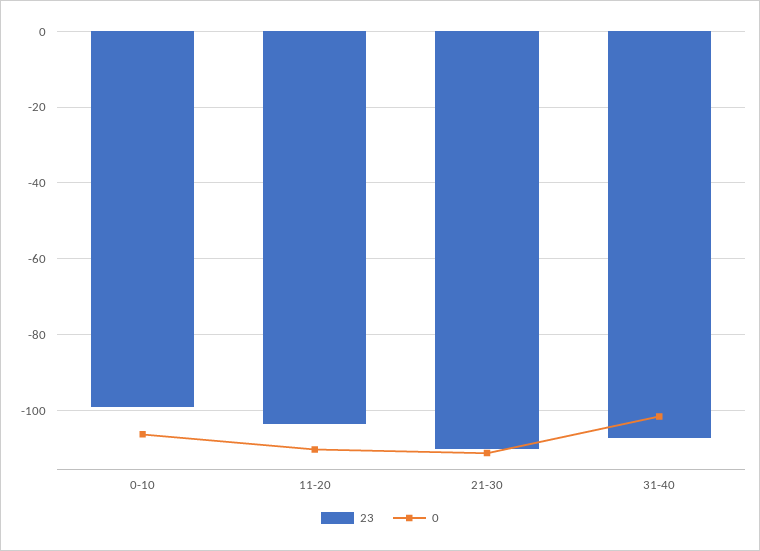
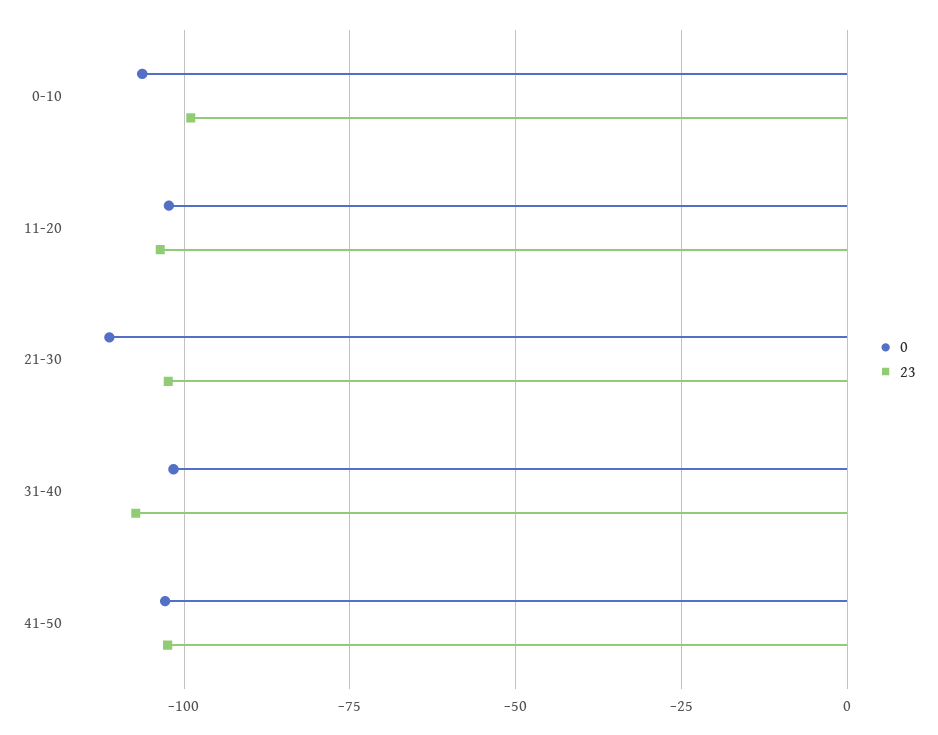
0, 11-20: -110 -> -102.5
23, 21-30: -110 -> -102.5
0, 41-50: none -> -102.5
23, 41-50: none -> -102.5

